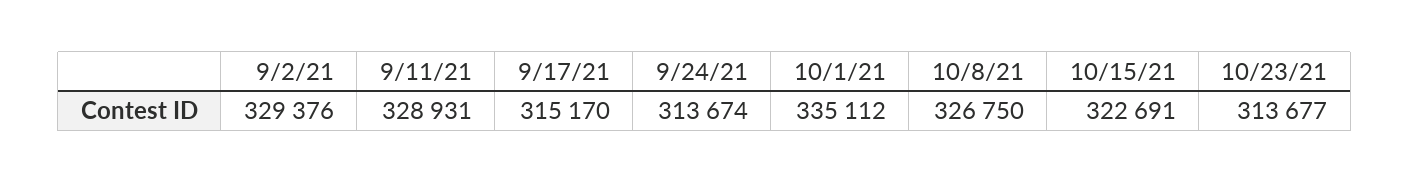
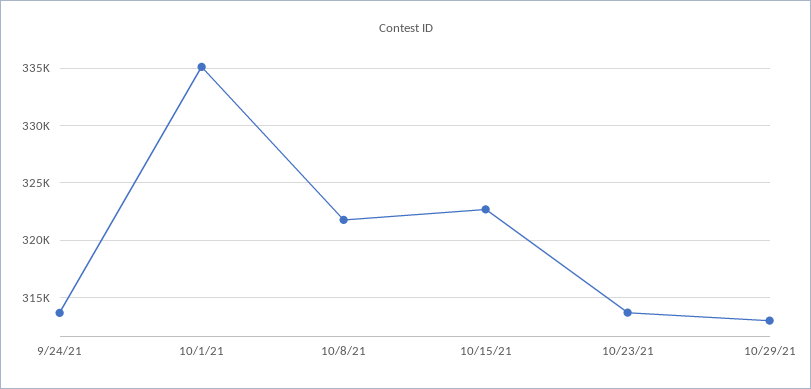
9/2/21: 329376 -> none
9/11/21: 328931 -> none
9/17/21: 315170 -> none
10/8/21: 326750 -> 322000
10/29/21: none -> 313000

